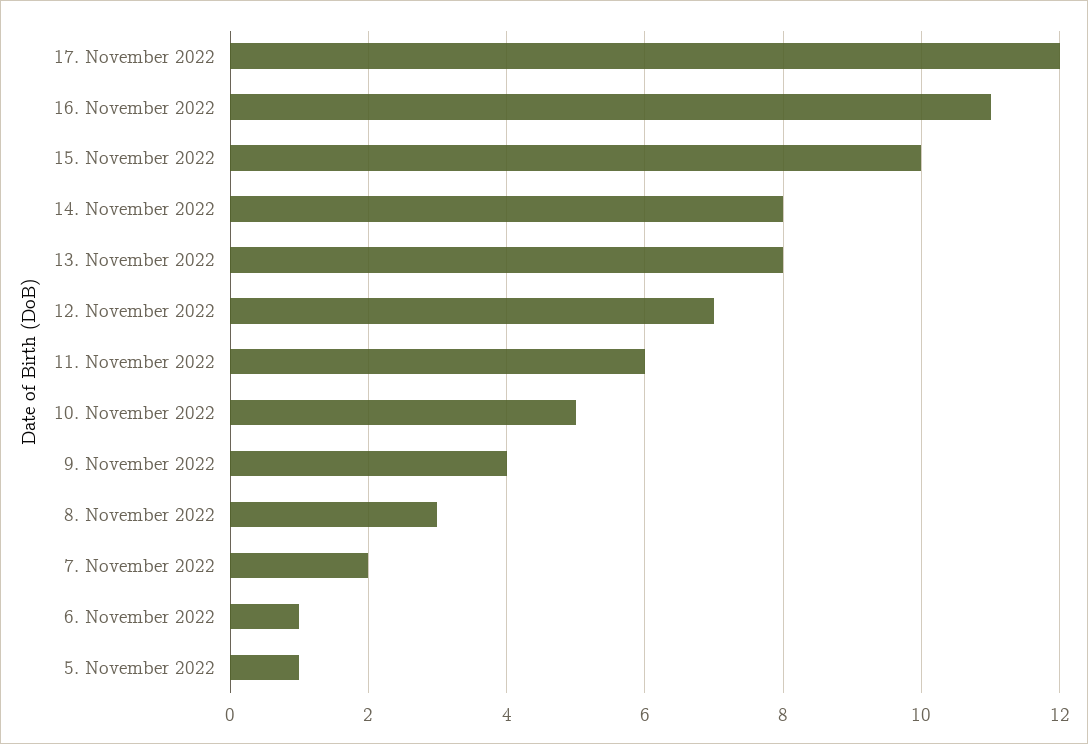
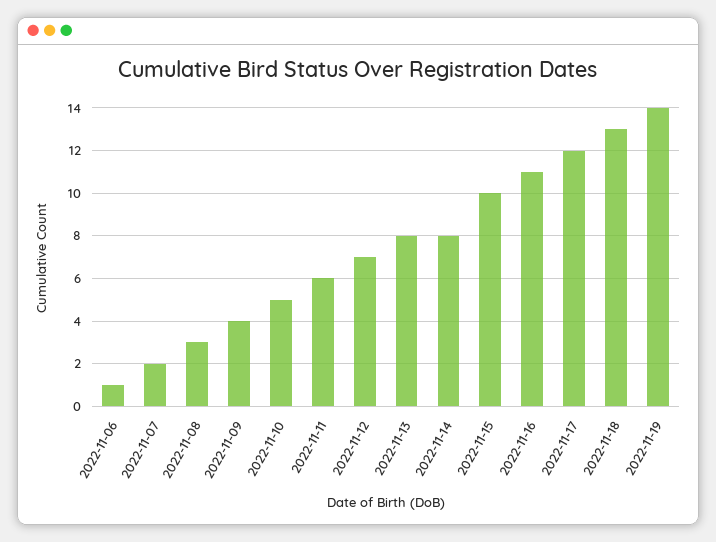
5. November 2022: 1 -> none
2022-11-18: none -> 13
2022-11-19: none -> 14

